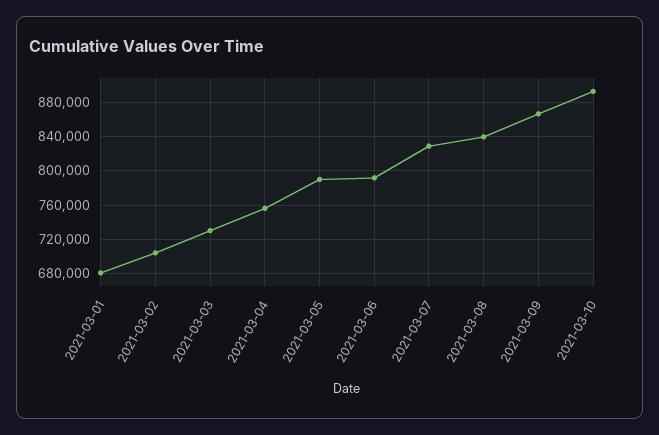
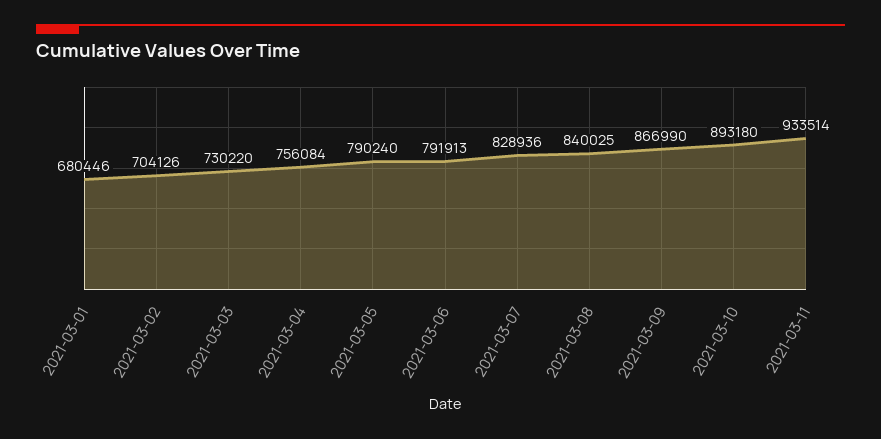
2021-03-11: none -> 933514

